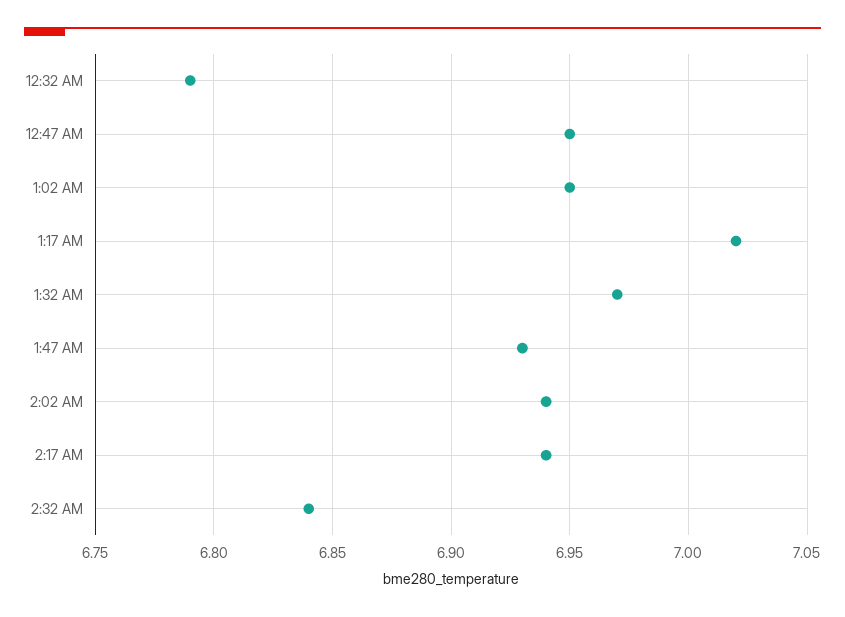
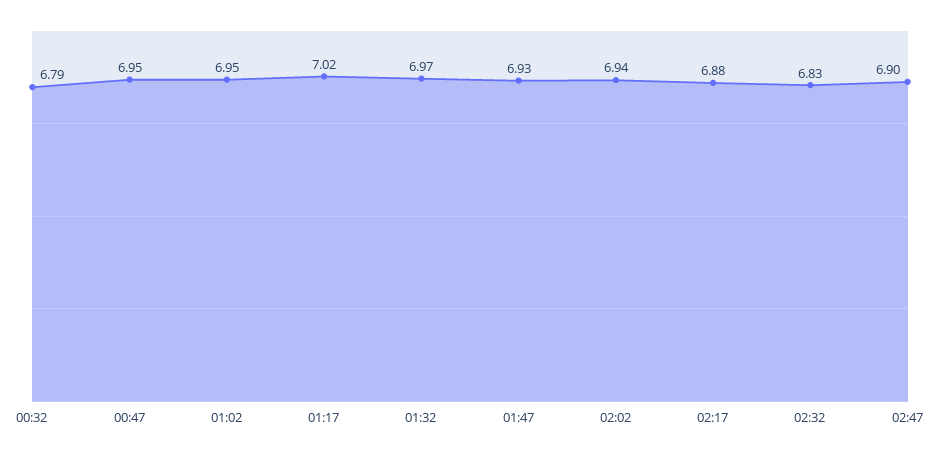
2:17 AM: 6.94 -> 6.88
2:32 AM: 6.84 -> 6.83
02:47: none -> 6.9

